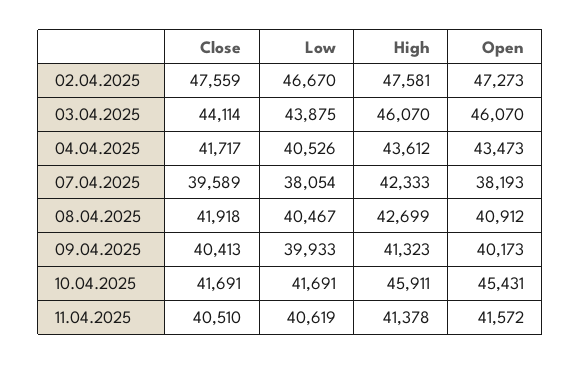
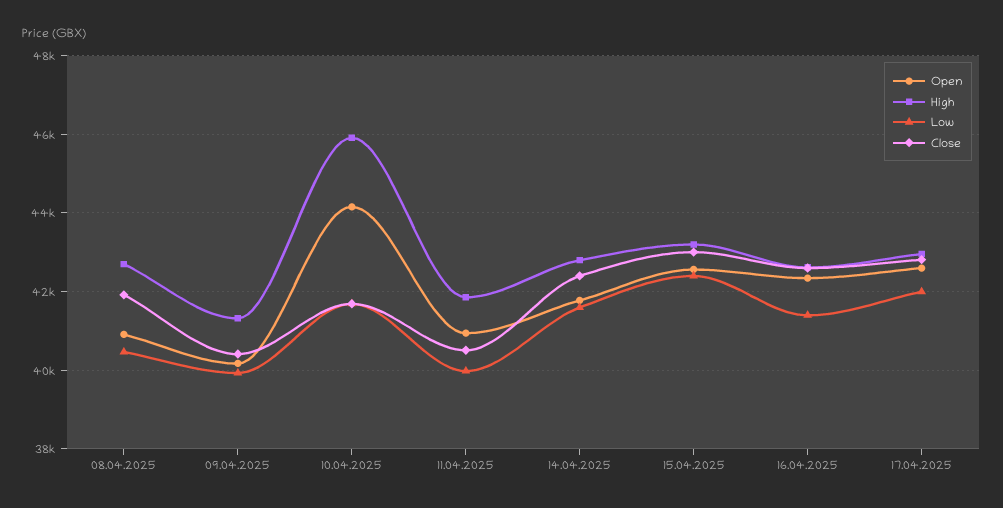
Close, 02.04.2025: 47559 -> none
Low, 02.04.2025: 46670 -> none
High, 02.04.2025: 47581 -> none
Open, 02.04.2025: 47273 -> none
Close, 03.04.2025: 44114 -> none
Low, 03.04.2025: 43875 -> none
High, 03.04.2025: 46070 -> none
Open, 03.04.2025: 46070 -> none
Close, 04.04.2025: 41717 -> none
Low, 04.04.2025: 40526 -> none
High, 04.04.2025: 43612 -> none
Open, 04.04.2025: 43473 -> none
Close, 07.04.2025: 39589 -> none
Low, 07.04.2025: 38054 -> none
High, 07.04.2025: 42333 -> none
Open, 07.04.2025: 38193 -> none
Open, 10.04.2025: 45431 -> 44200
Low, 11.04.2025: 40619 -> 40000
High, 11.04.2025: 41378 -> 41800
Open, 11.04.2025: 41572 -> 41000
Open, 14.04.2025: none -> 41800
High, 14.04.2025: none -> 42800
Low, 14.04.2025: none -> 41600
Close, 14.04.2025: none -> 42400
Open, 15.04.2025: none -> 42600
High, 15.04.2025: none -> 43200
Low, 15.04.2025: none -> 42400
Close, 15.04.2025: none -> 43000
Open, 16.04.2025: none -> 42400
High, 16.04.2025: none -> 42600
Low, 16.04.2025: none -> 41400
Close, 16.04.2025: none -> 42600
Open, 17.04.2025: none -> 42600
High, 17.04.2025: none -> 43000
Low, 17.04.2025: none -> 42000
Close, 17.04.2025: none -> 42800

